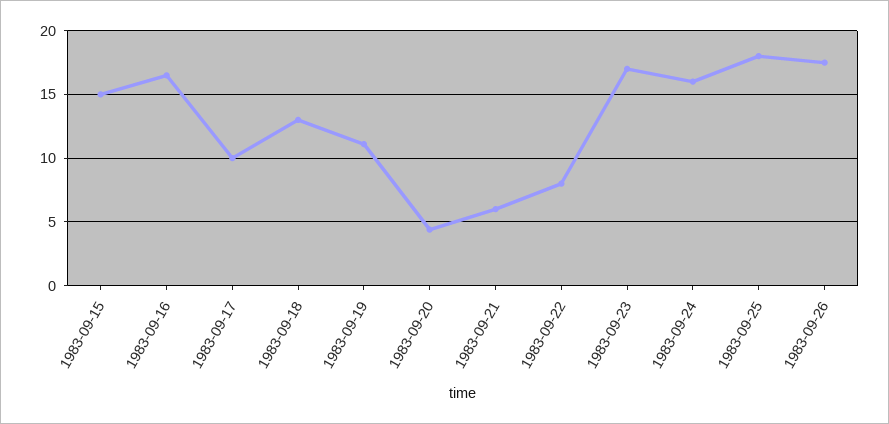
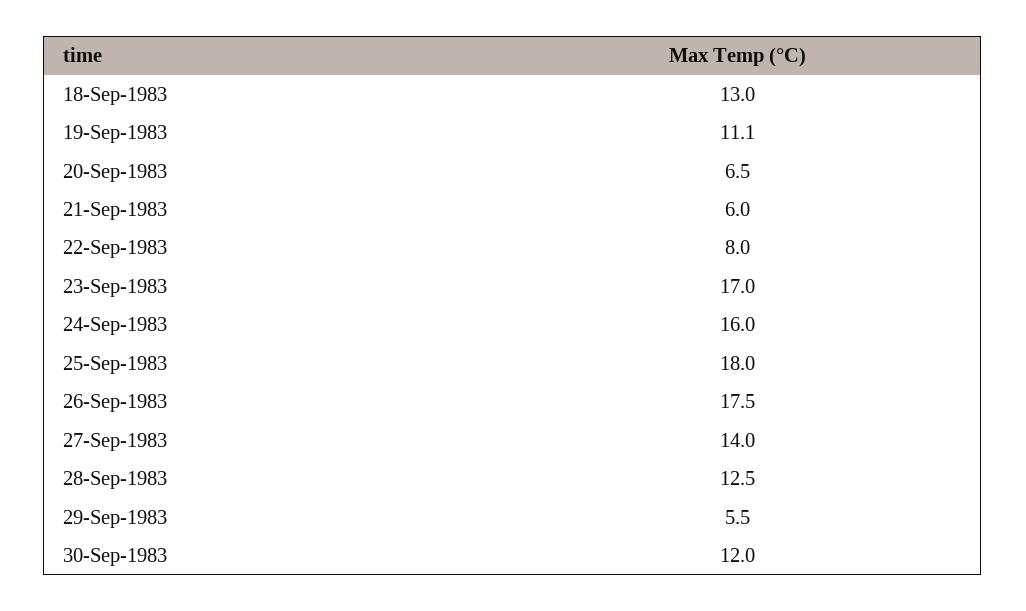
1983-09-15: 15 -> none
1983-09-16: 16.5 -> none
1983-09-17: 10 -> none
1983-09-20: 4.5 -> 6.5
27-Sep-1983: none -> 14
28-Sep-1983: none -> 12.5
29-Sep-1983: none -> 5.5
30-Sep-1983: none -> 12

